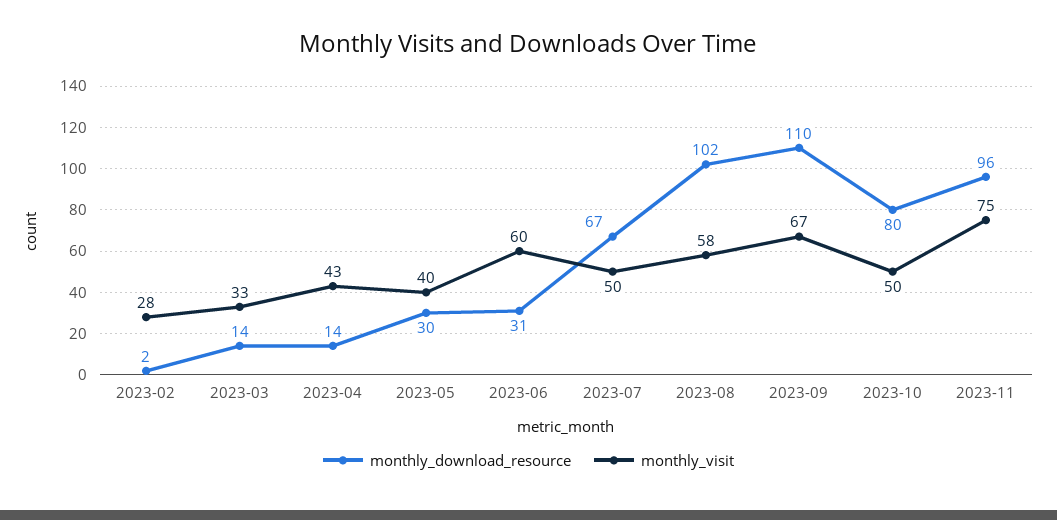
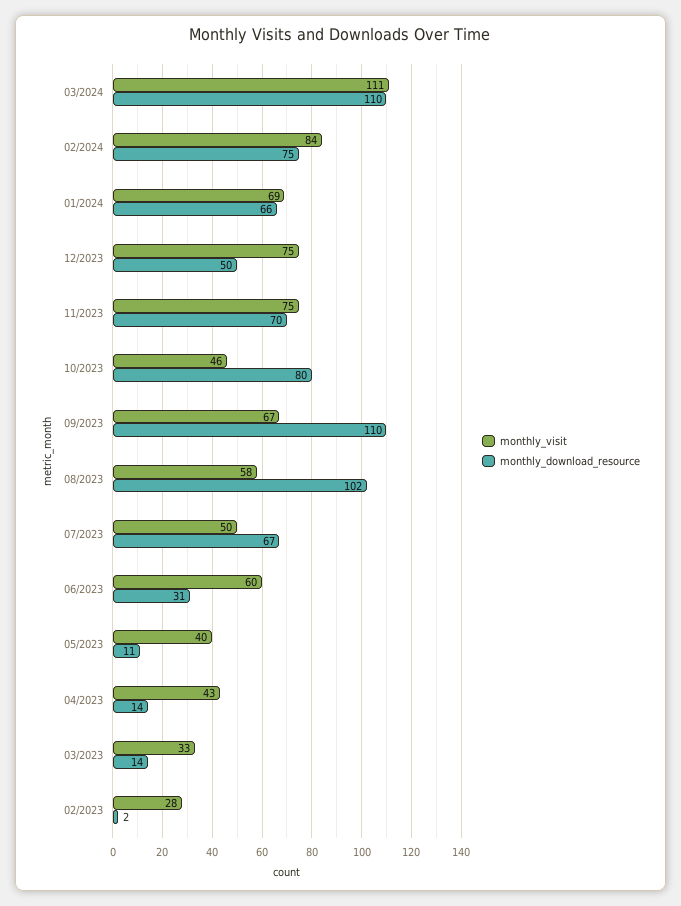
monthly_download_resource, 2023-05: 30 -> 11
monthly_visit, 2023-10: 50 -> 46
monthly_download_resource, 2023-11: 96 -> 70
monthly_visit, 03/2024: none -> 111
monthly_download_resource, 03/2024: none -> 110
monthly_visit, 02/2024: none -> 84
monthly_download_resource, 02/2024: none -> 75
monthly_visit, 01/2024: none -> 69
monthly_download_resource, 01/2024: none -> 66
monthly_visit, 12/2023: none -> 75
monthly_download_resource, 12/2023: none -> 50

